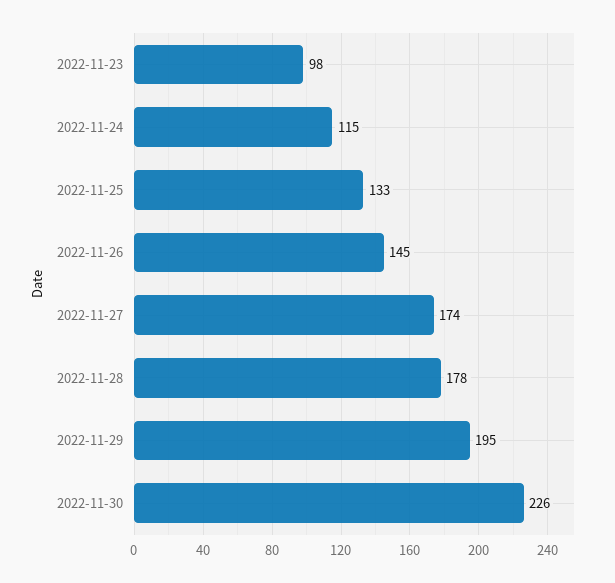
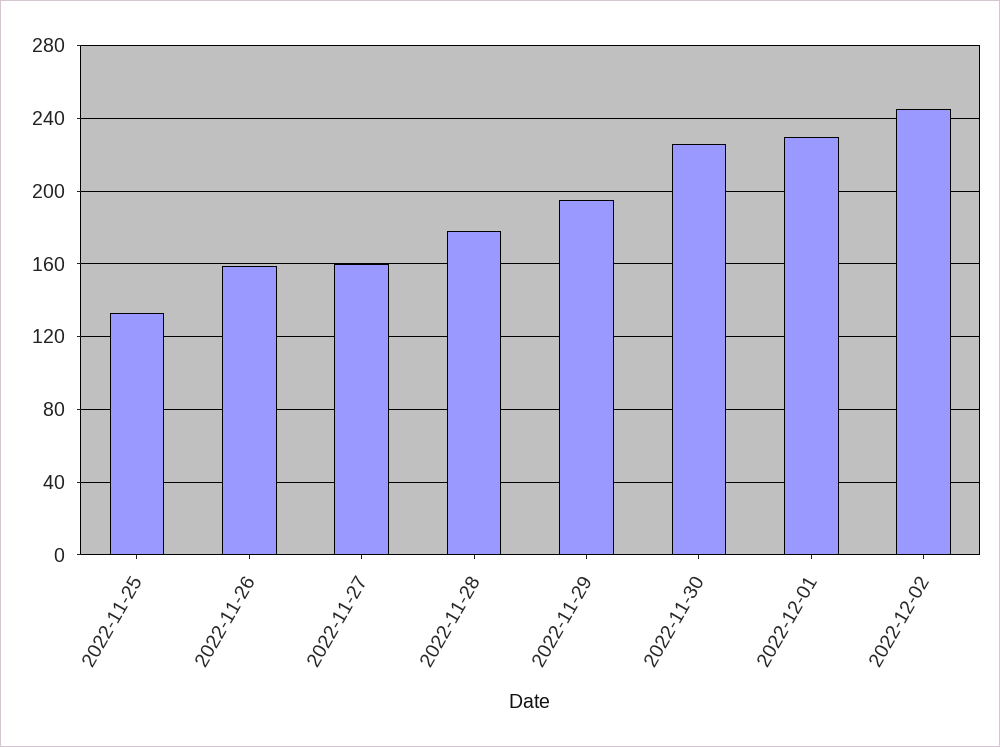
2022-11-23: 98 -> none
2022-11-24: 115 -> none
2022-11-26: 145 -> 160
2022-11-27: 174 -> 160
2022-12-01: none -> 230
2022-12-02: none -> 245

